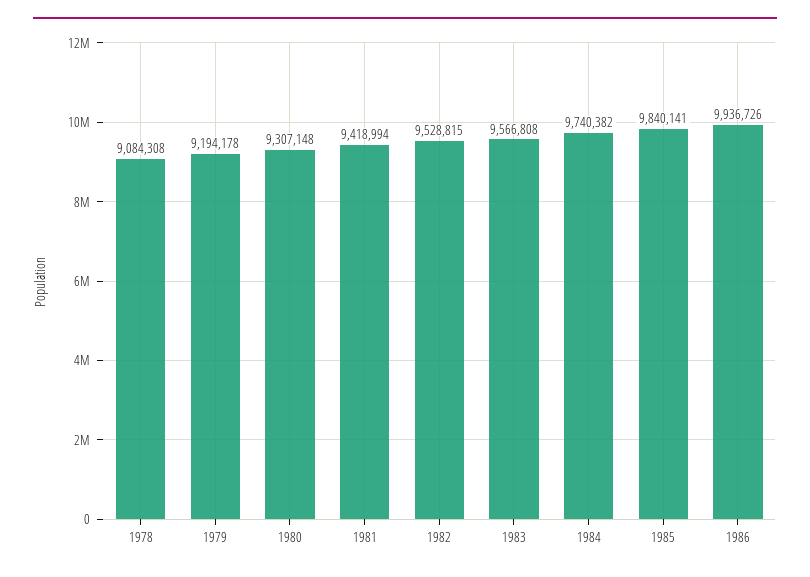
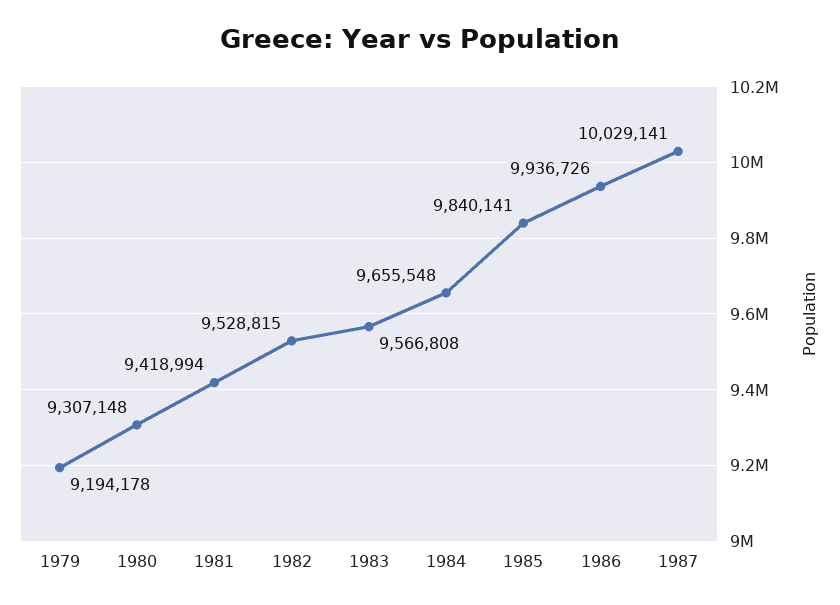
1978: 9084308 -> none
1984: 9740382 -> 9655548
1987: none -> 10029141

